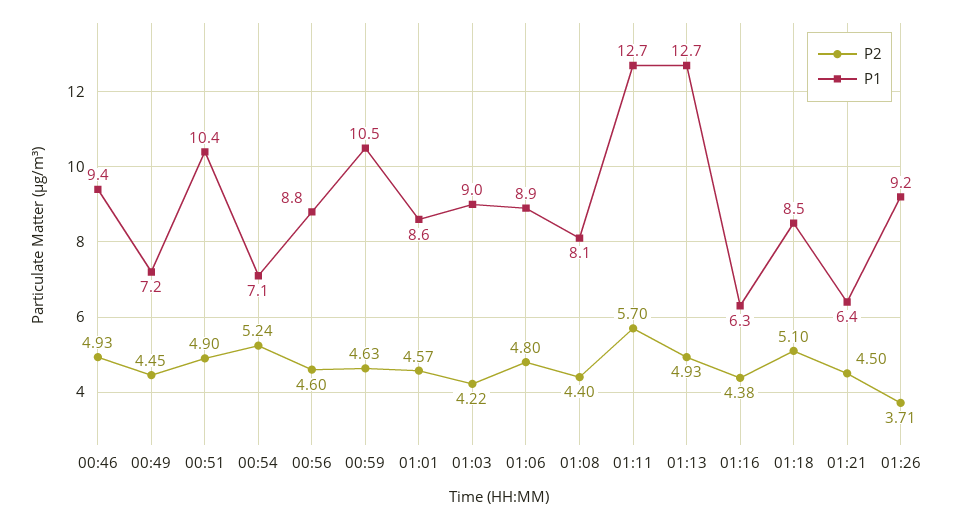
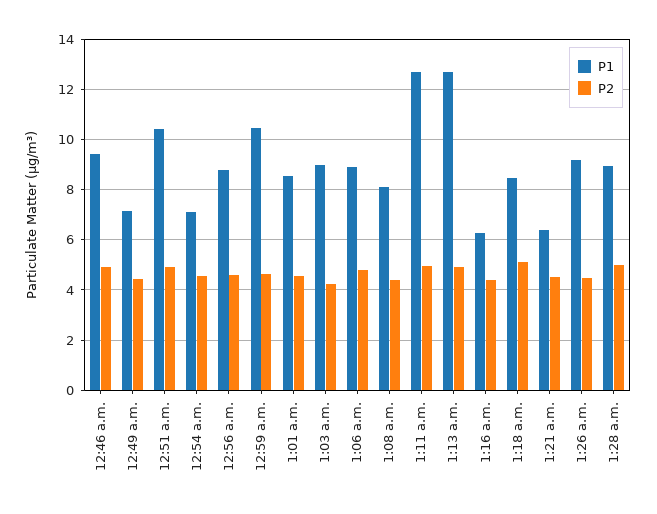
P2, 00:54: 5.24 -> 4.5
P2, 01:11: 5.7 -> 5
P2, 01:26: 3.71 -> 4.5
P1, 1:28 a.m.: none -> 9
P2, 1:28 a.m.: none -> 5

